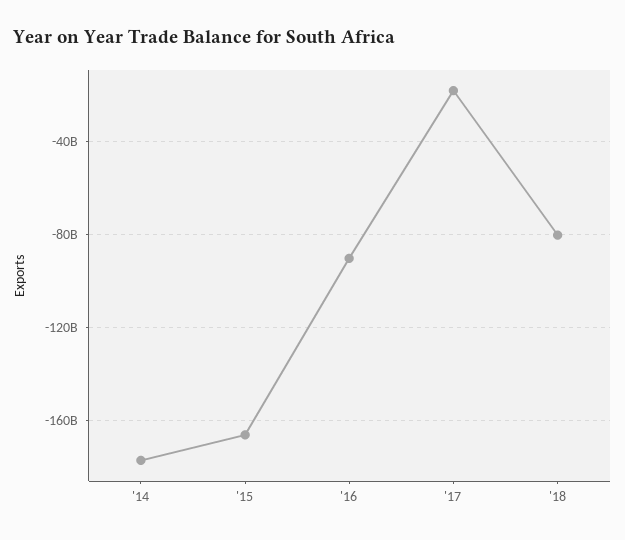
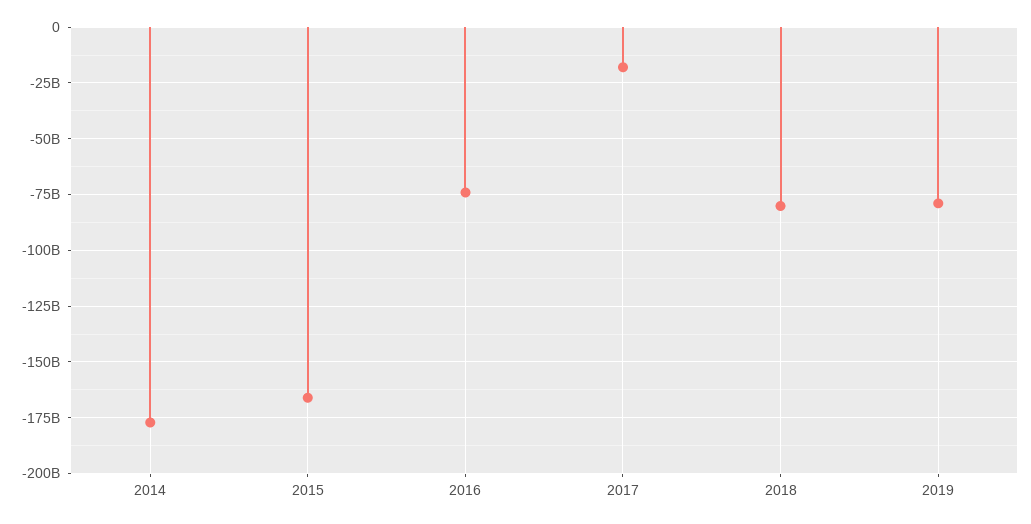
'16: -90000000000 -> -75000000000
2019: none -> -80000000000

